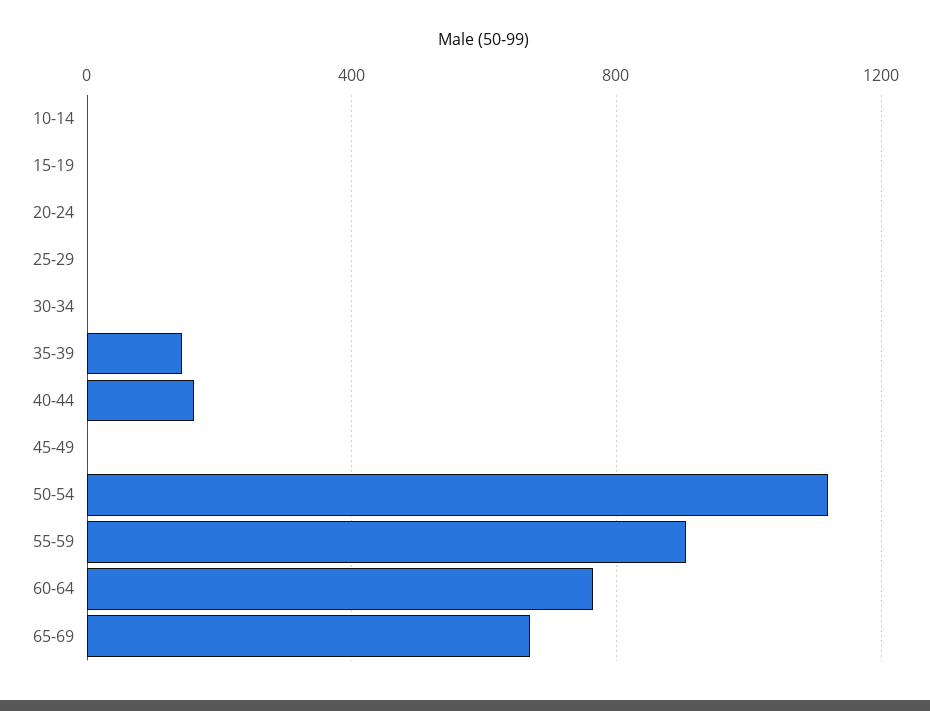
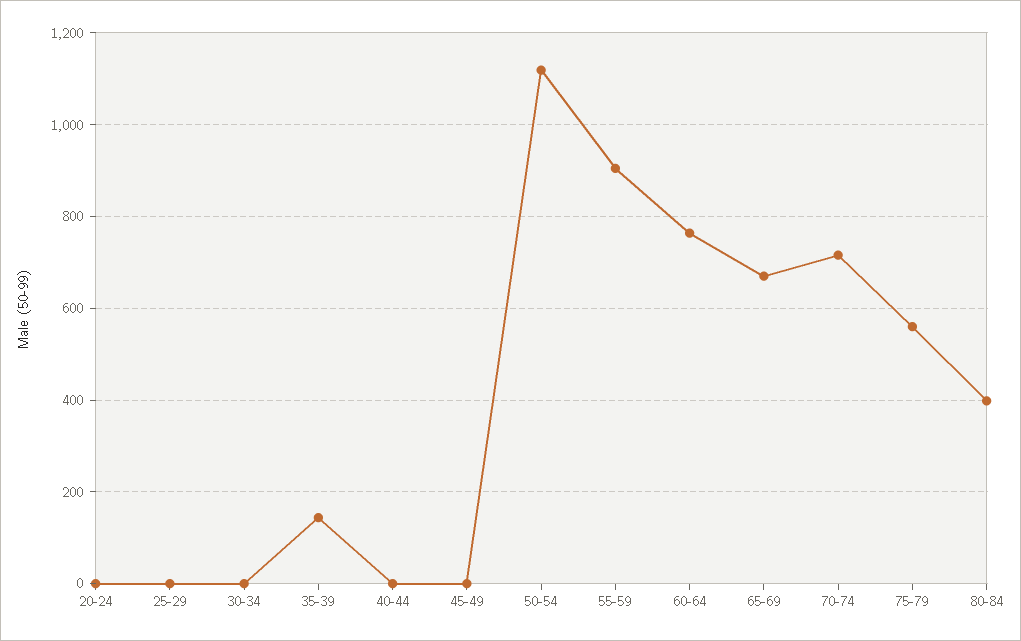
10-14: 0 -> none
15-19: 0 -> none
40-44: 150 -> 0
70-74: none -> 720
75-79: none -> 560
80-84: none -> 400

